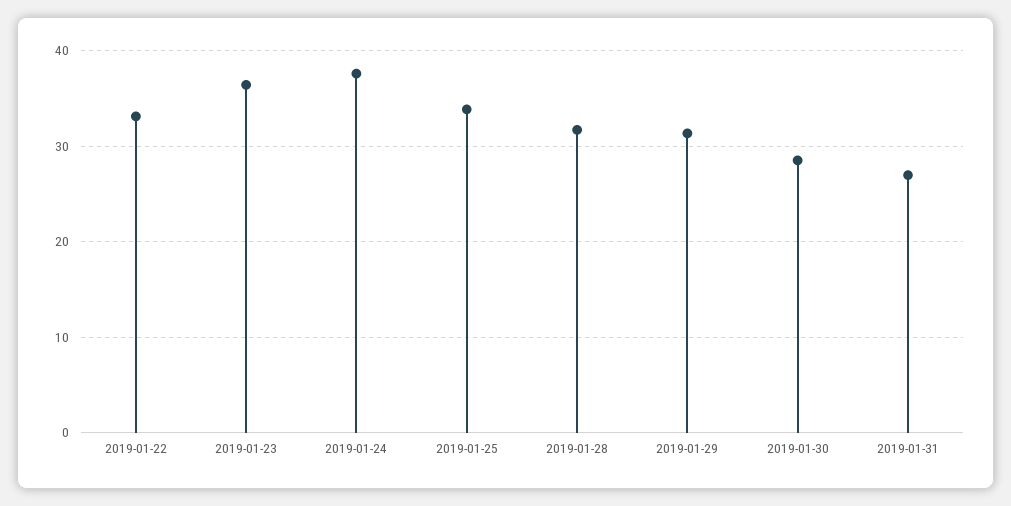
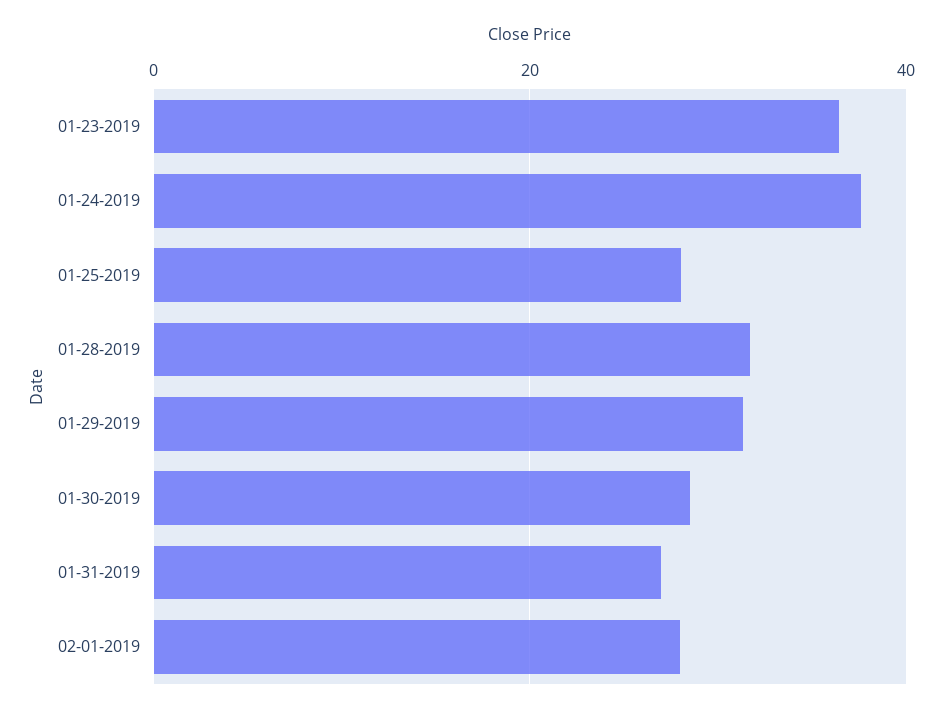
2019-01-22: 33 -> none
2019-01-25: 34 -> 28
02-01-2019: none -> 28

